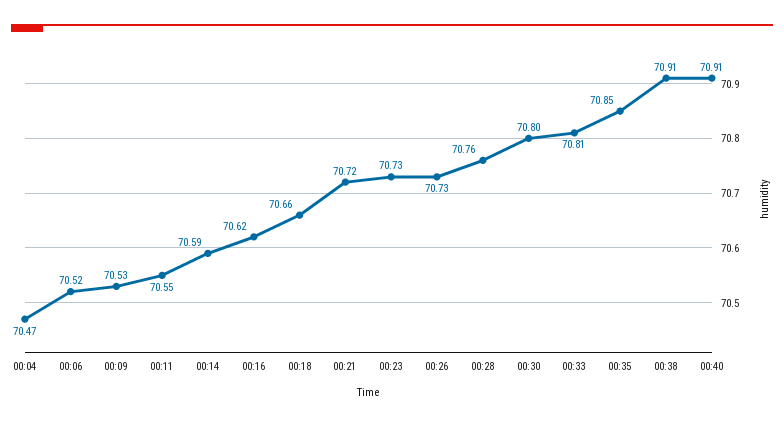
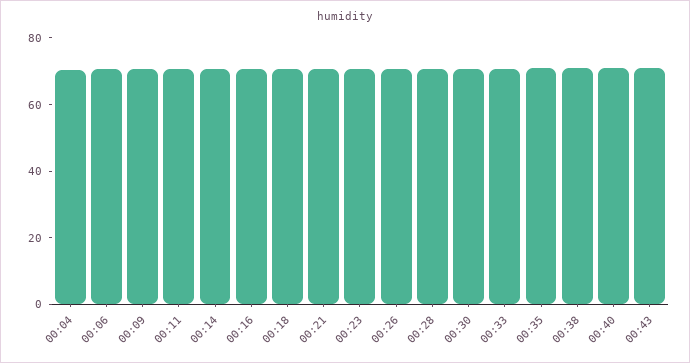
00:43: none -> 70

